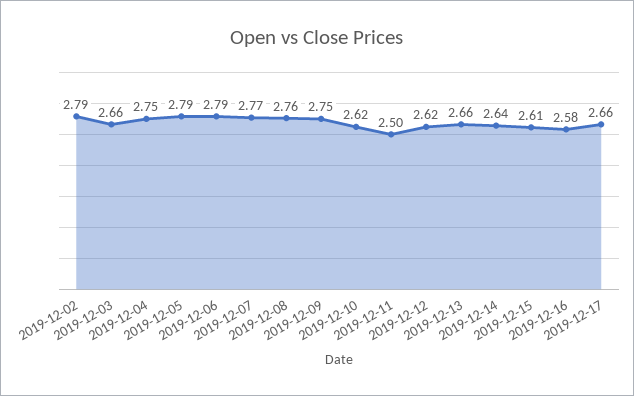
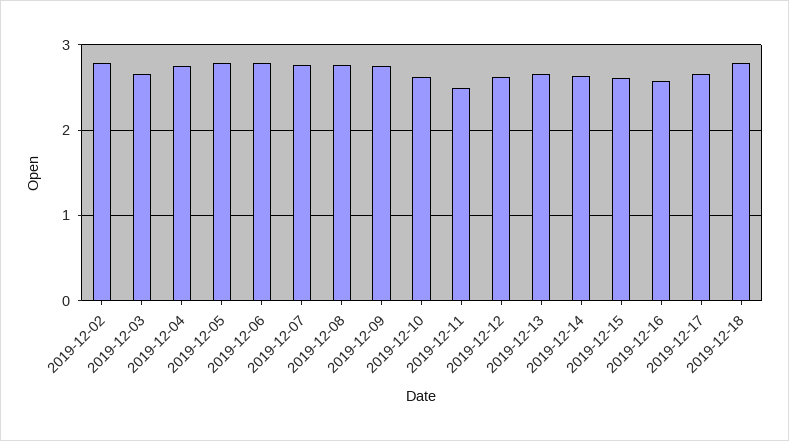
2019-12-18: none -> 2.8

